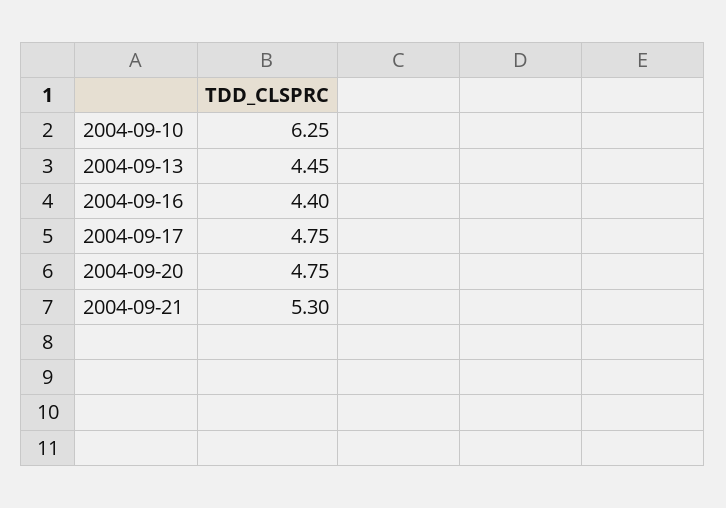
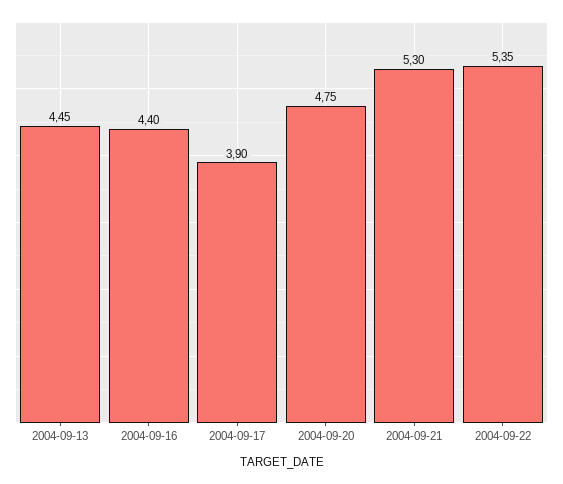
2004-09-10: 6.25 -> none
2004-09-17: 4.75 -> 3.9
2004-09-22: none -> 5.35

